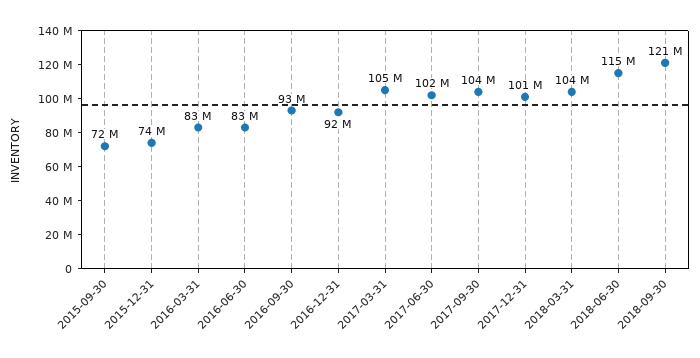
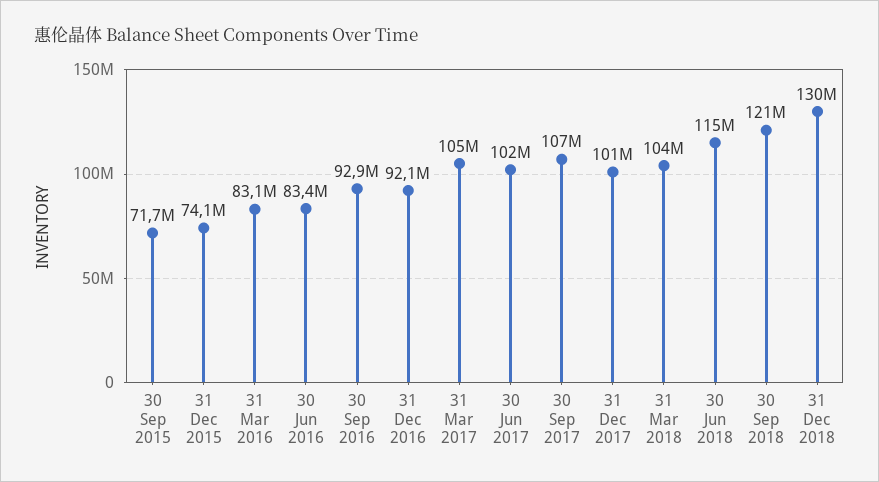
2017-09-30: 104000000 -> 107000000
31 Dec 2018: none -> 130000000

